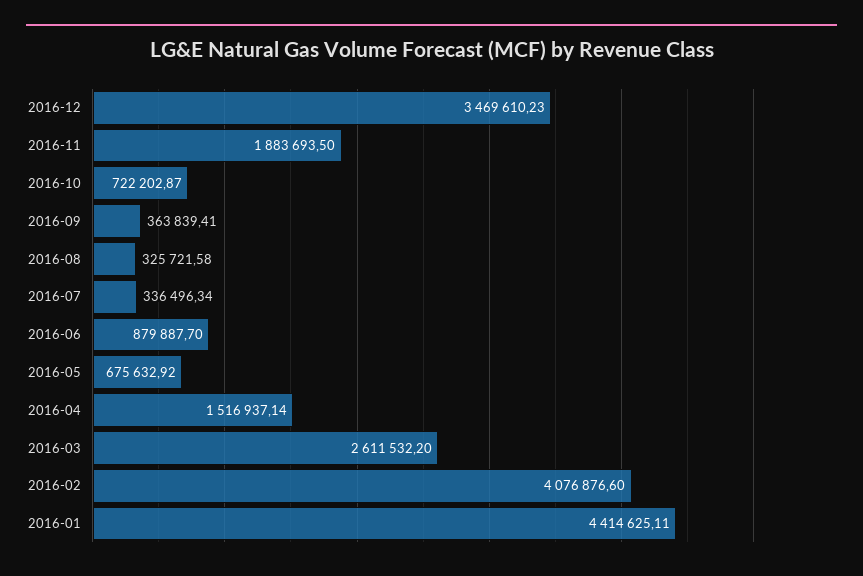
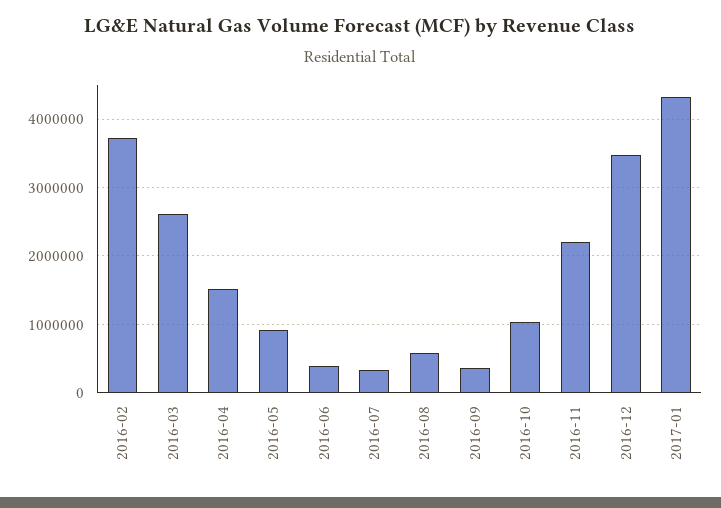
2016-11: 1883693.5 -> 2200000
2016-10: 722202.87 -> 1000000
2016-08: 325721.58 -> 600000
2016-06: 879887.7 -> 400000
2016-05: 675632.92 -> 900000
2016-02: 4076876.6 -> 3700000
2016-01: 4414625.11 -> none
2017-01: none -> 4300000

